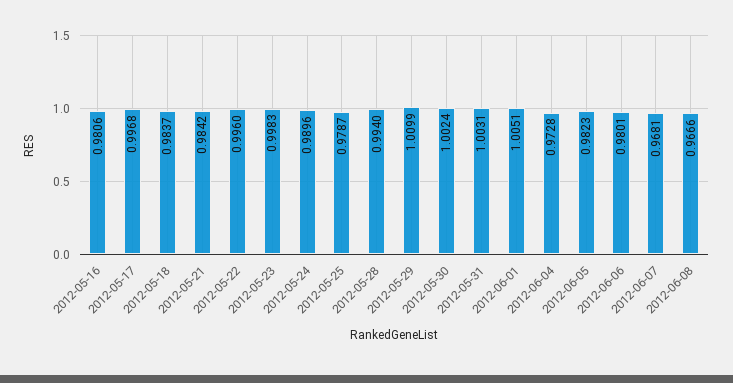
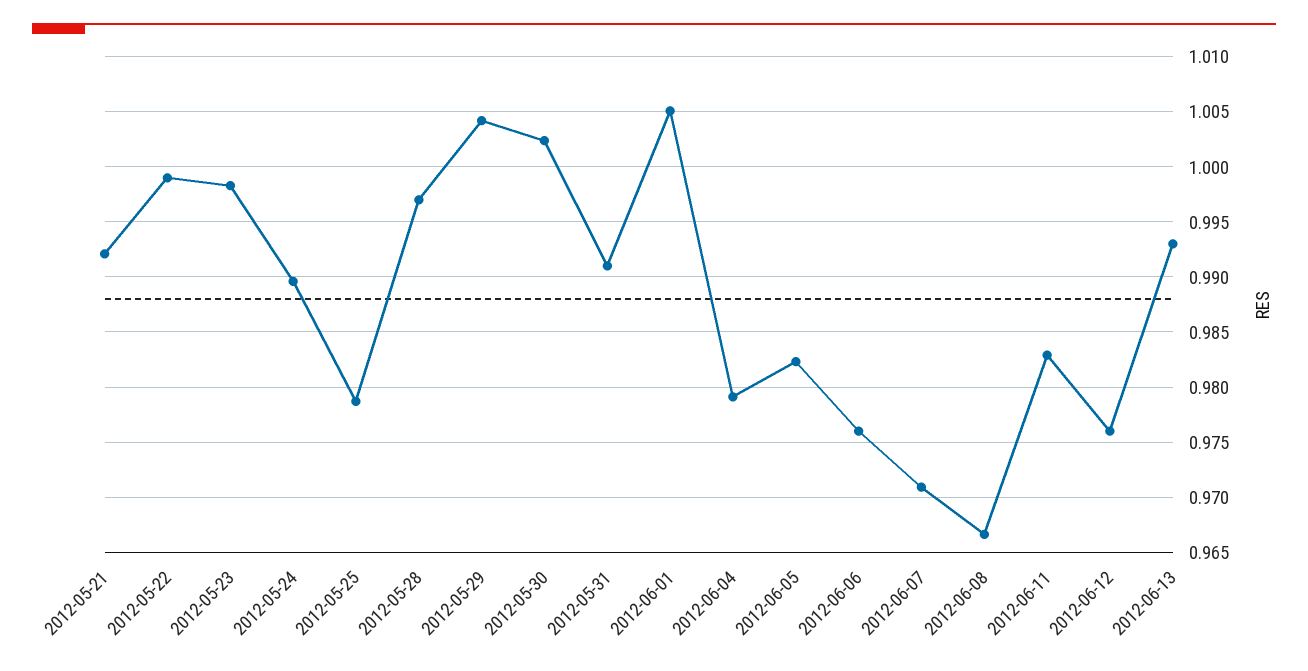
2012-05-16: 0.9806 -> none
2012-05-17: 0.9968 -> none
2012-05-18: 0.9837 -> none
2012-05-21: 0.9842 -> 0.992
2012-05-22: 0.996 -> 0.999
2012-05-28: 0.994 -> 0.997
2012-05-29: 1.0099 -> 1.004
2012-05-31: 1.0031 -> 0.991
2012-06-04: 0.9728 -> 0.979
2012-06-06: 0.9801 -> 0.976
2012-06-07: 0.9681 -> 0.971
2012-06-11: none -> 0.983
2012-06-12: none -> 0.976
2012-06-13: none -> 0.993

